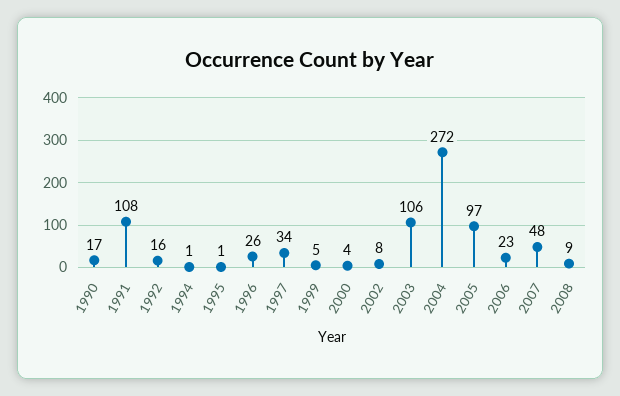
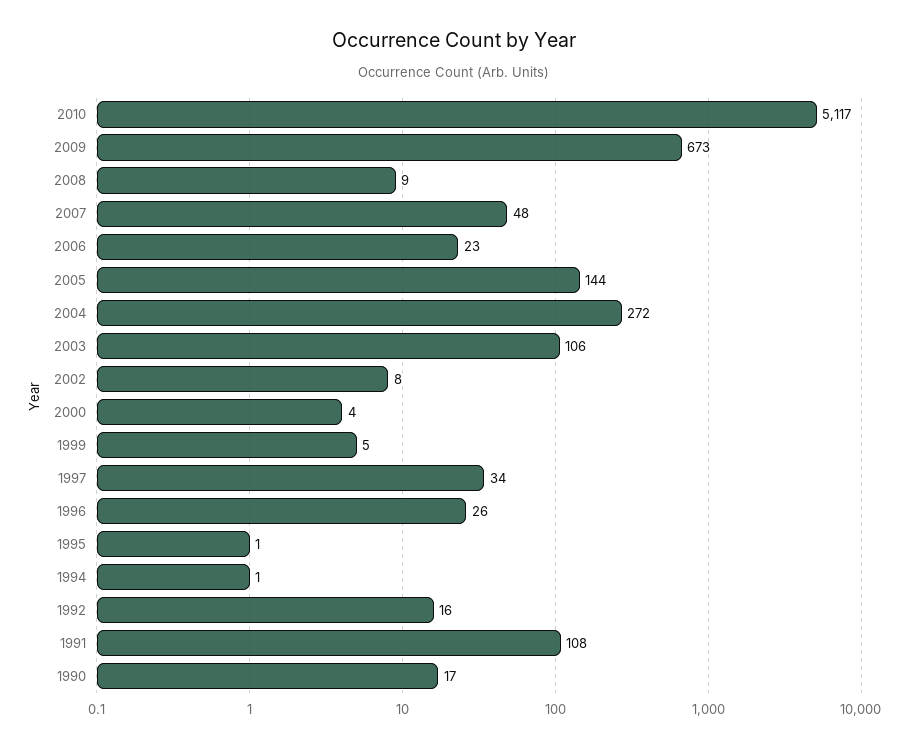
2005: 97 -> 144
2010: none -> 5117
2009: none -> 673

